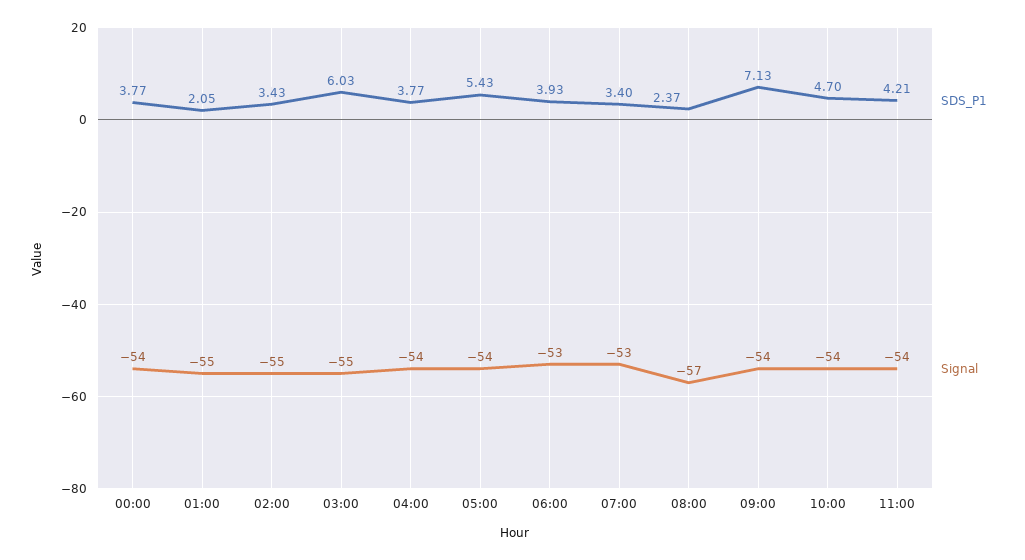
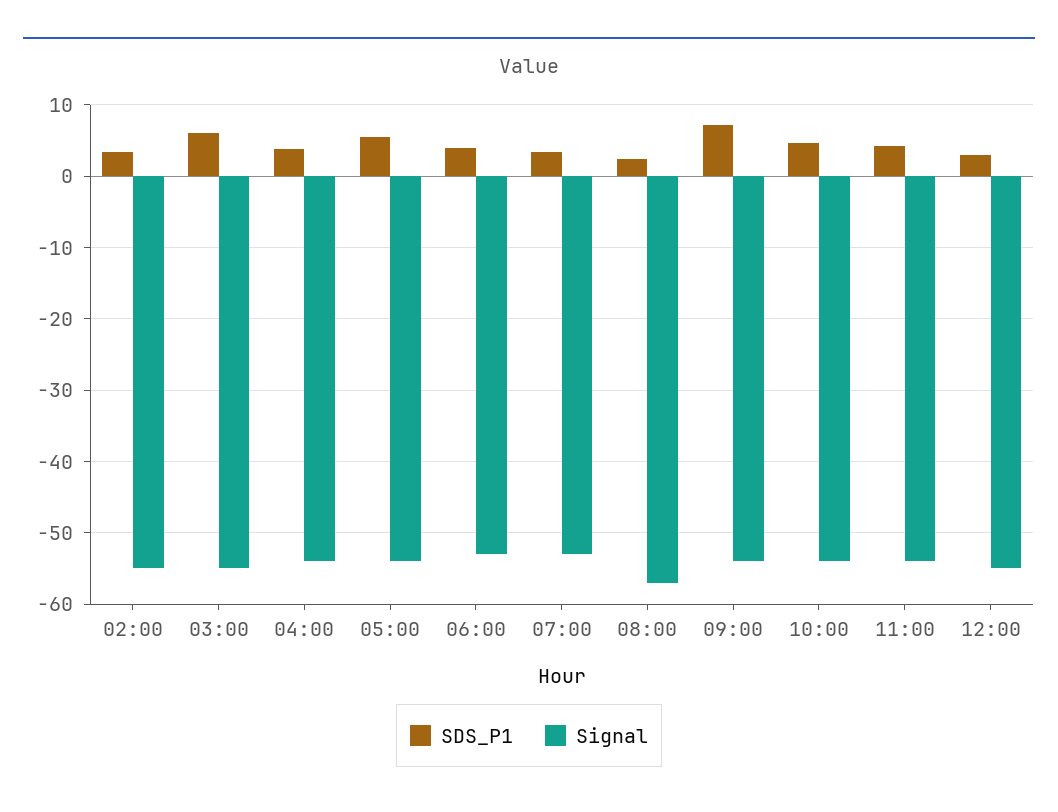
SDS_P1, 00:00: 3.77 -> none
Signal, 00:00: -54 -> none
SDS_P1, 01:00: 2.05 -> none
Signal, 01:00: -55 -> none
SDS_P1, 12:00: none -> 3
Signal, 12:00: none -> -55

